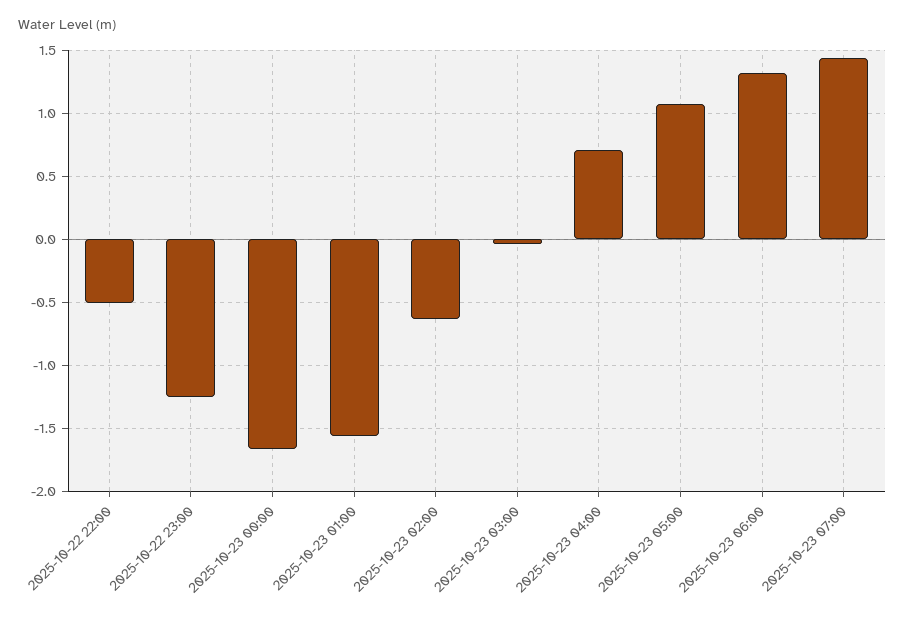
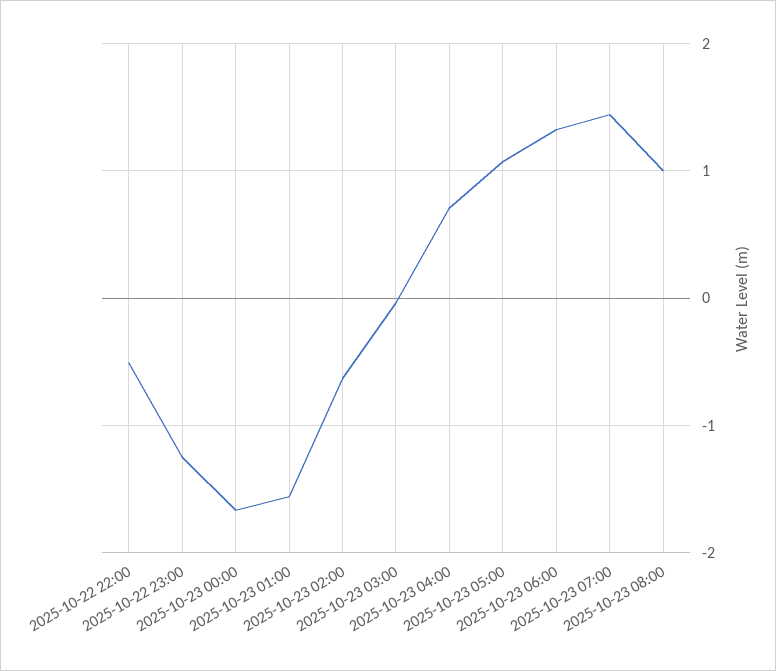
2025-10-23 08:00: none -> 1

